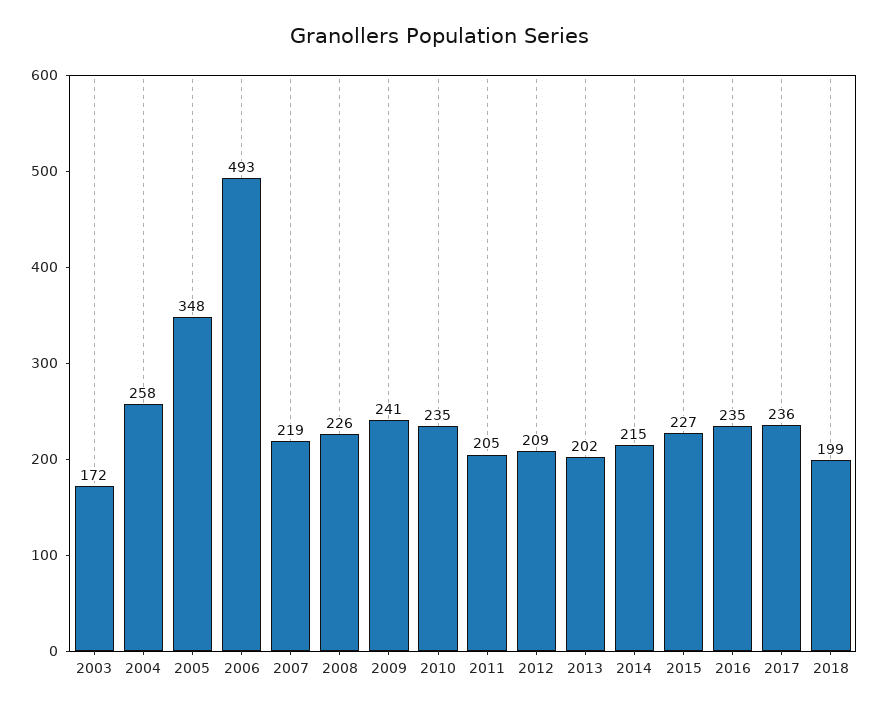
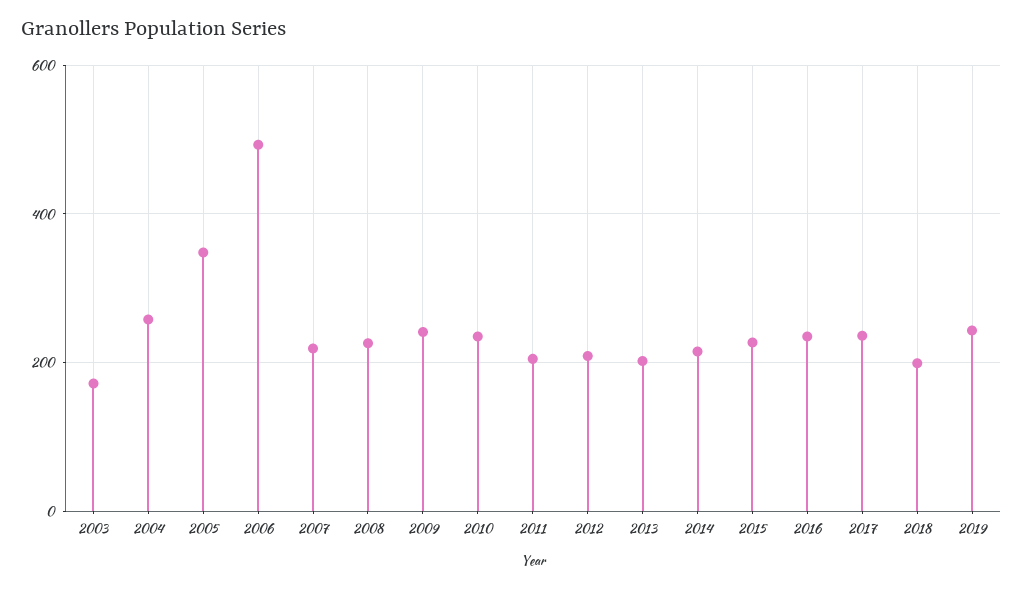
2019: none -> 240

